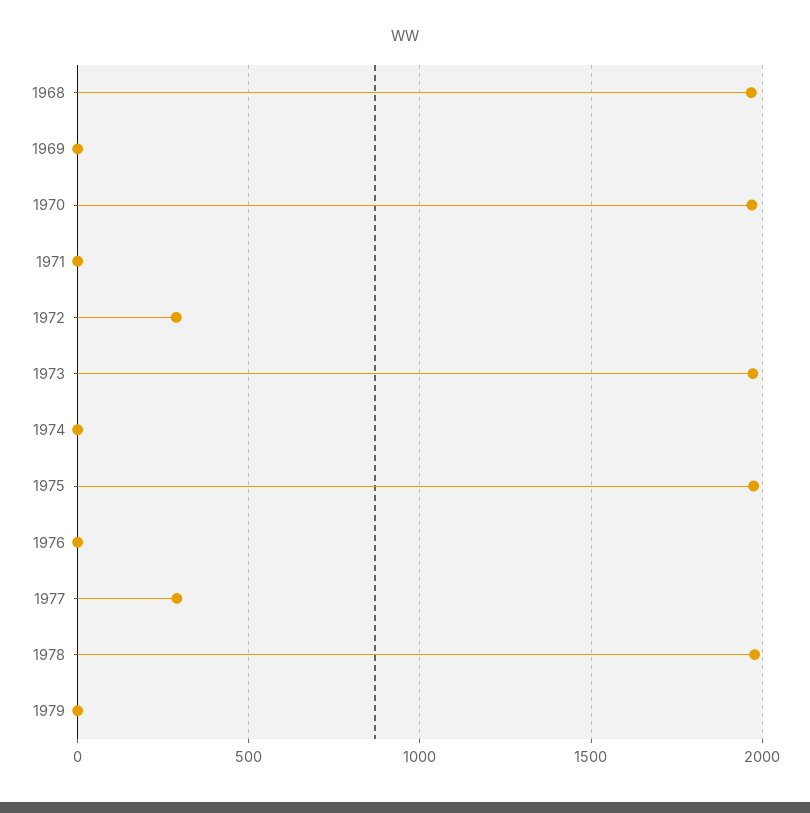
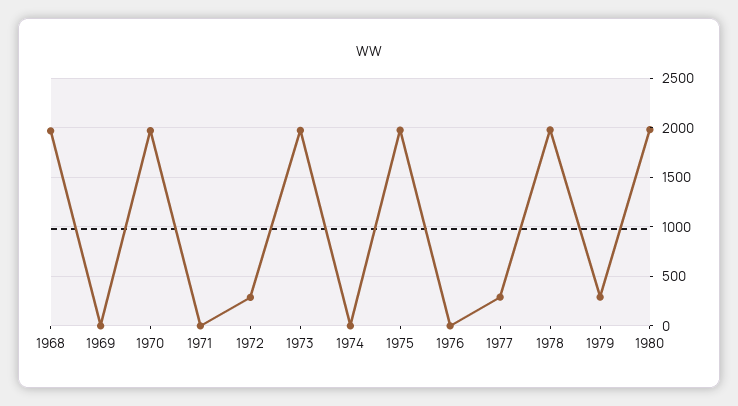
1979: 0 -> 300
1980: none -> 2000

